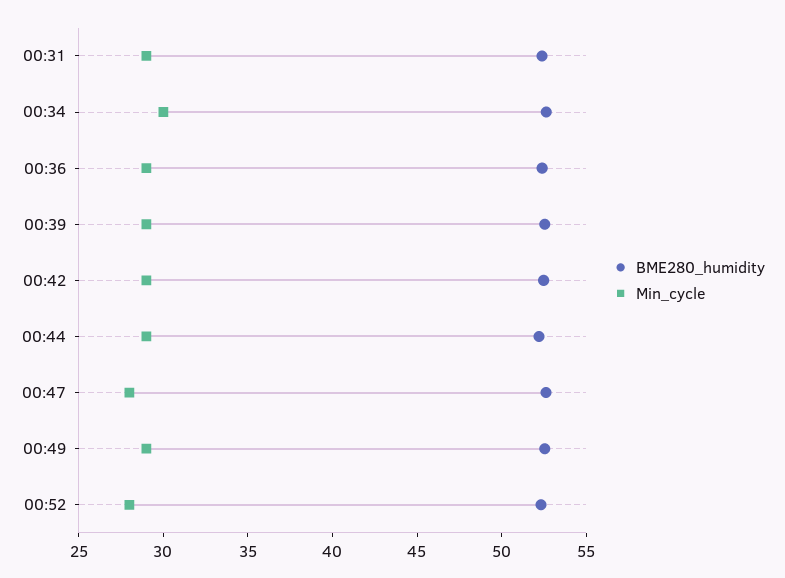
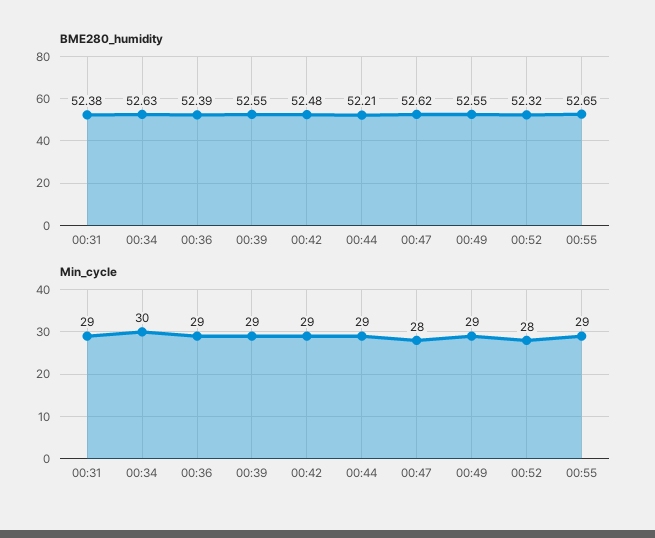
BME280_humidity, 00:55: none -> 52.65
Min_cycle, 00:55: none -> 29

